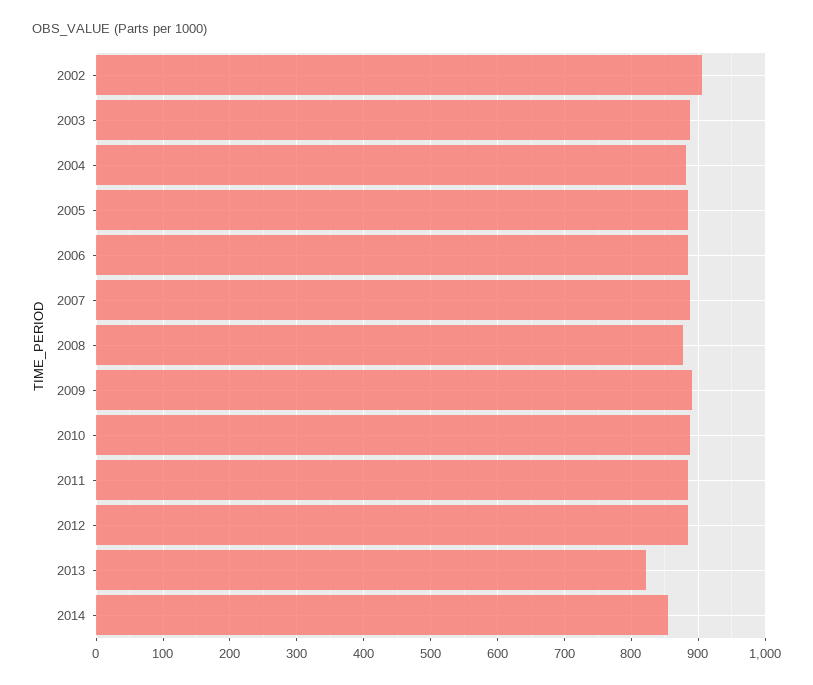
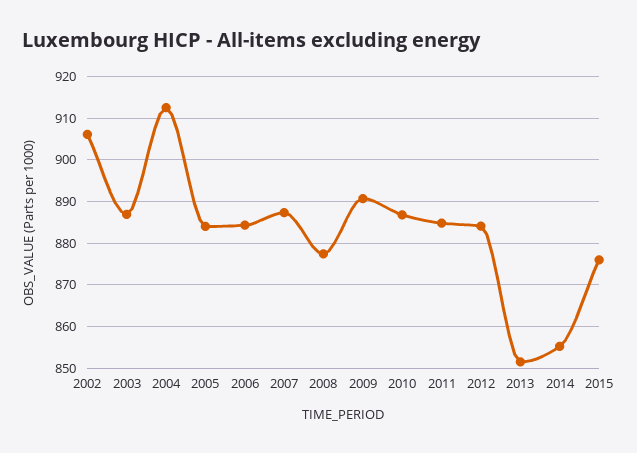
2004: 880 -> 912
2013: 820 -> 852
2015: none -> 876

